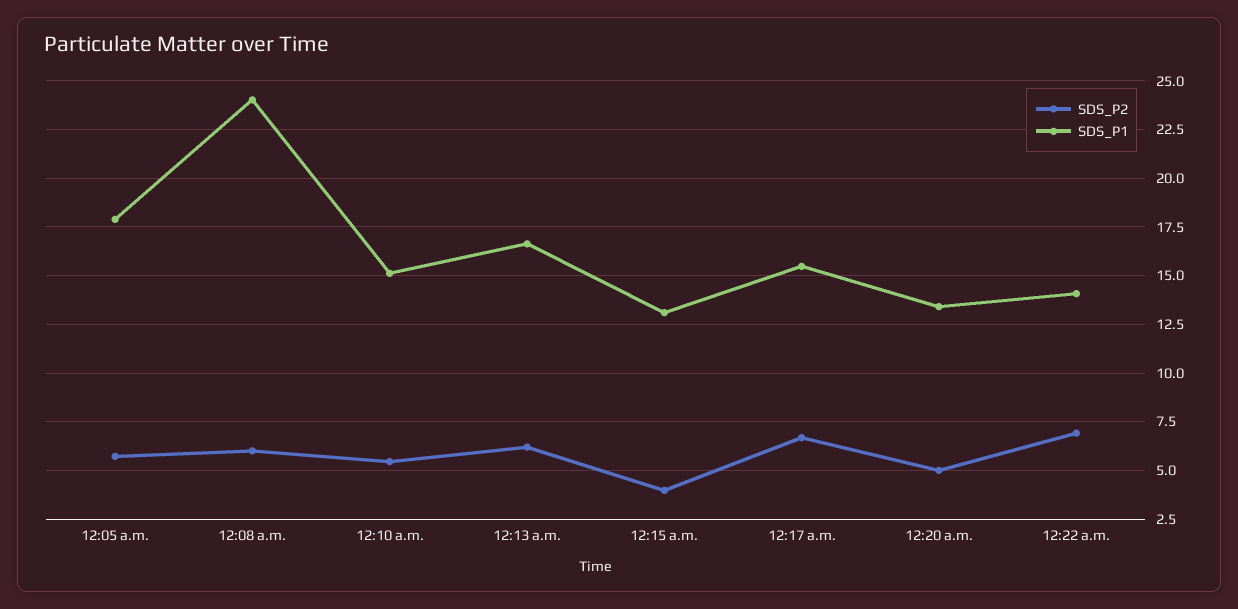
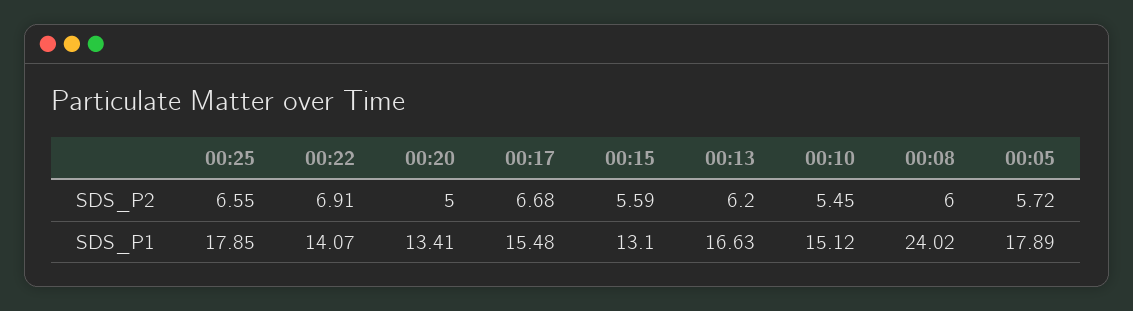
SDS_P2, 12:15 a.m.: 4 -> 5.59
SDS_P2, 00:25: none -> 6.55
SDS_P1, 00:25: none -> 17.85

